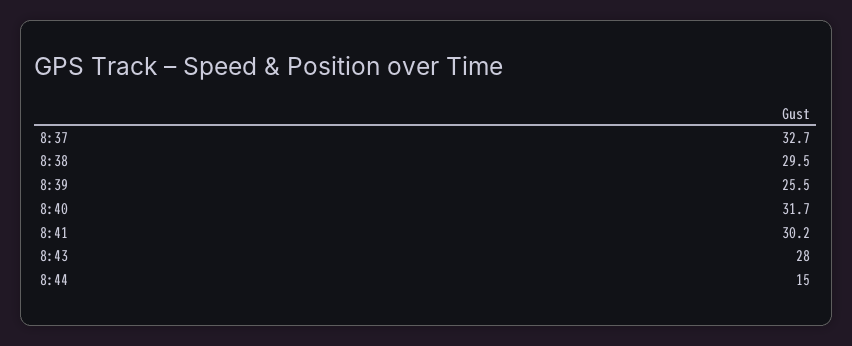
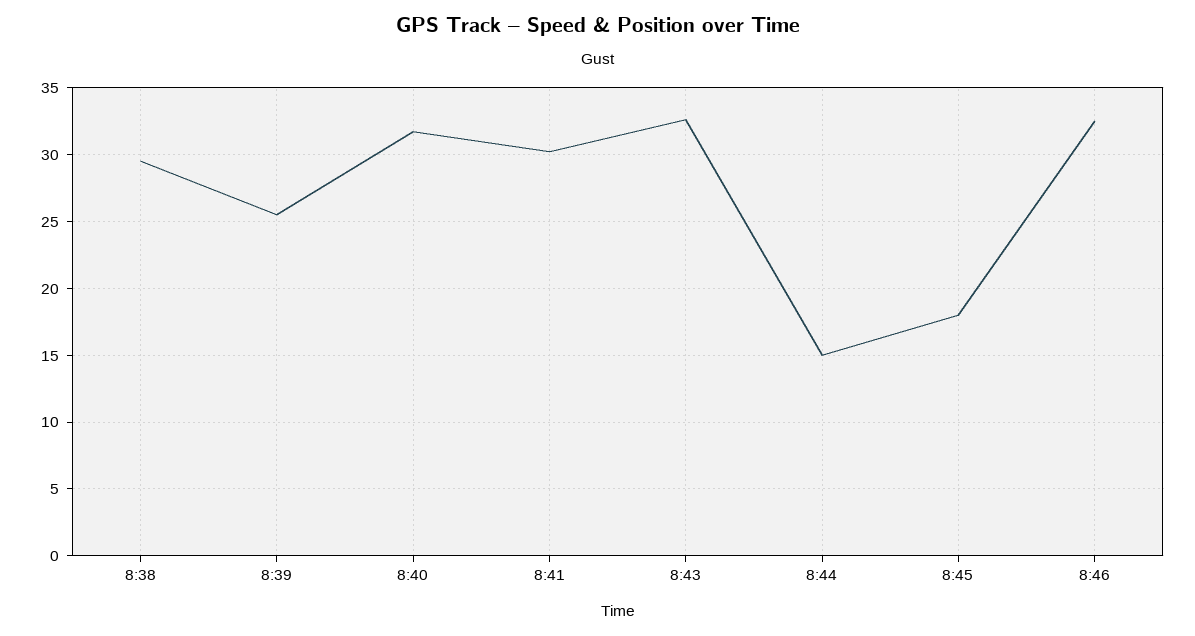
8:37: 32.7 -> none
8:43: 28 -> 32.5
8:45: none -> 18
8:46: none -> 32.5

